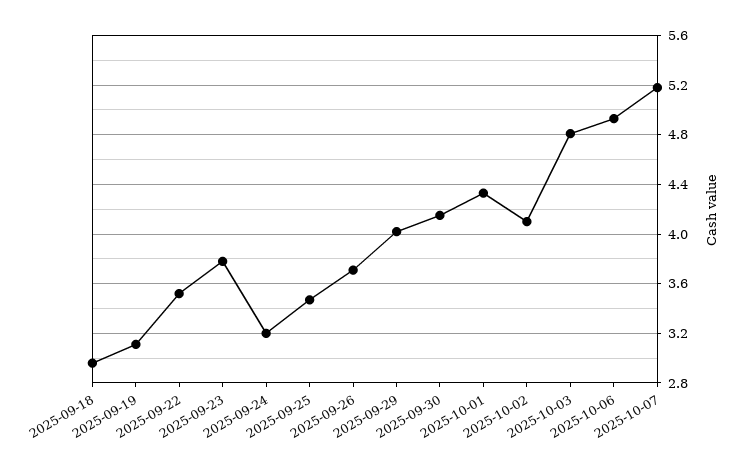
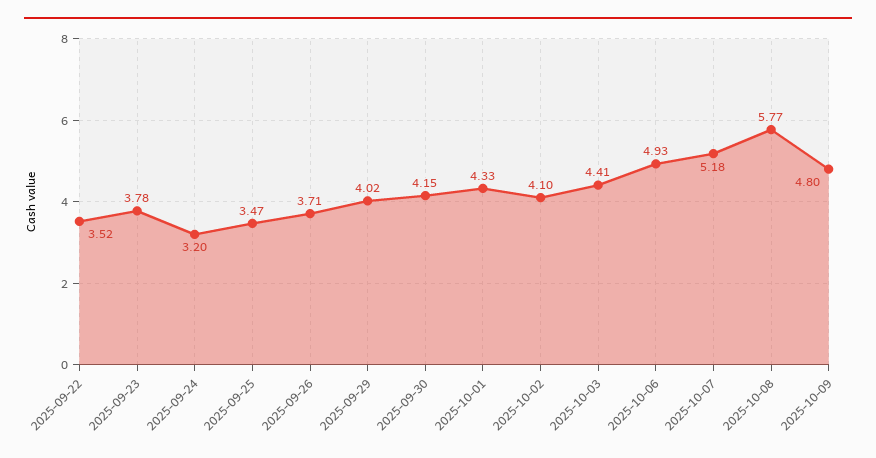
2025-09-18: 2.95 -> none
2025-09-19: 3.1 -> none
2025-10-03: 4.8 -> 4.41
2025-10-08: none -> 5.77
2025-10-09: none -> 4.8

